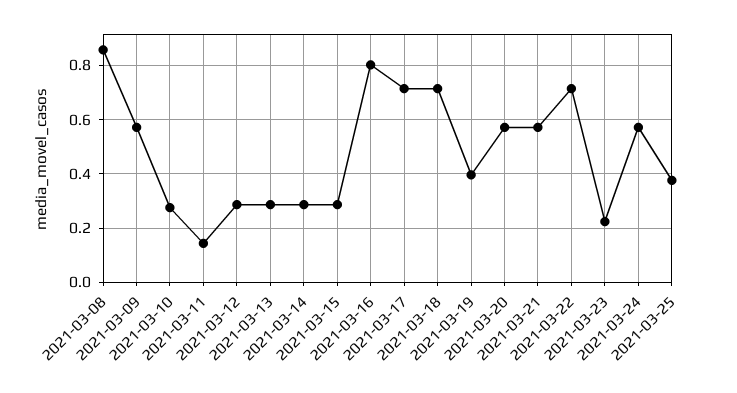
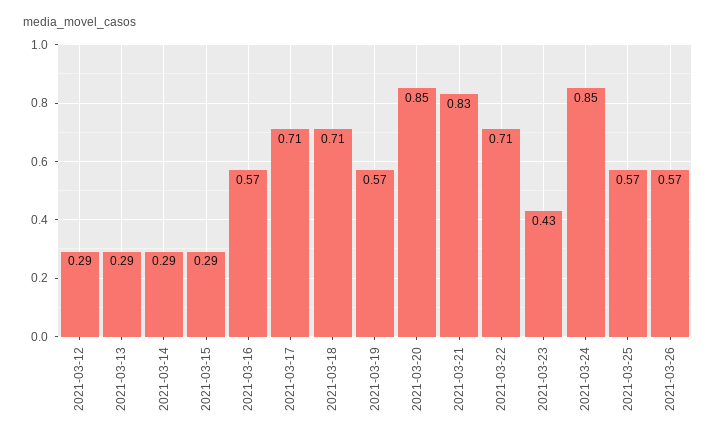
2021-03-08: 0.85 -> none
2021-03-09: 0.575 -> none
2021-03-10: 0.275 -> none
2021-03-11: 0.15 -> none
2021-03-16: 0.8 -> 0.57
2021-03-19: 0.4 -> 0.57
2021-03-20: 0.575 -> 0.85
2021-03-21: 0.575 -> 0.83
2021-03-23: 0.225 -> 0.43
2021-03-24: 0.575 -> 0.85
2021-03-25: 0.375 -> 0.57
2021-03-26: none -> 0.57

